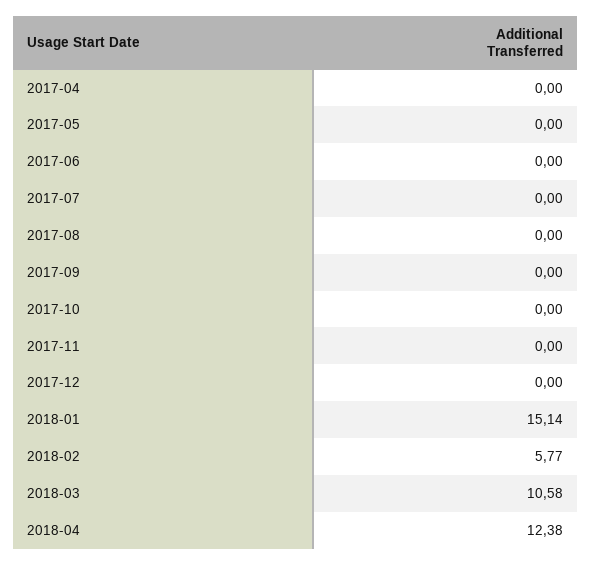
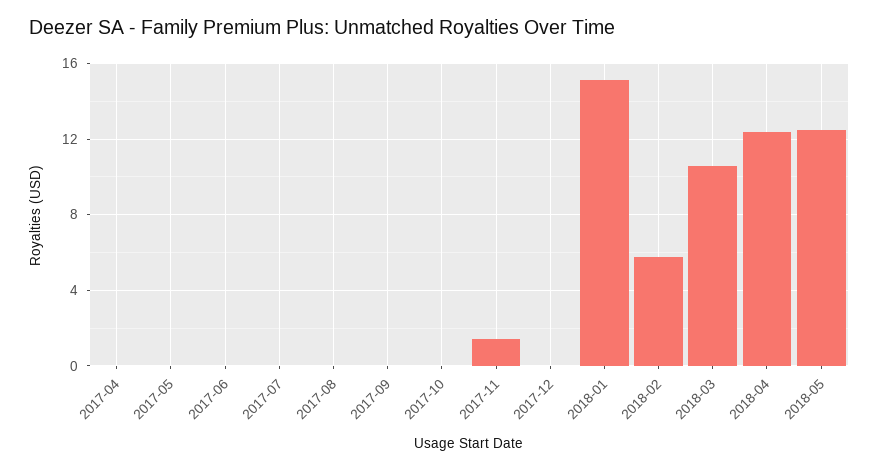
2017-11: 0 -> 1.5
2018-05: none -> 12.5

